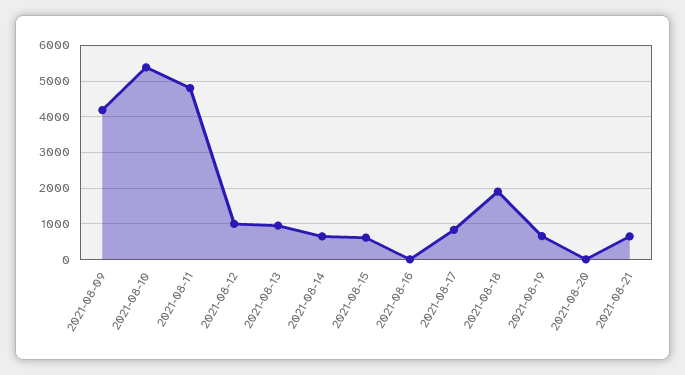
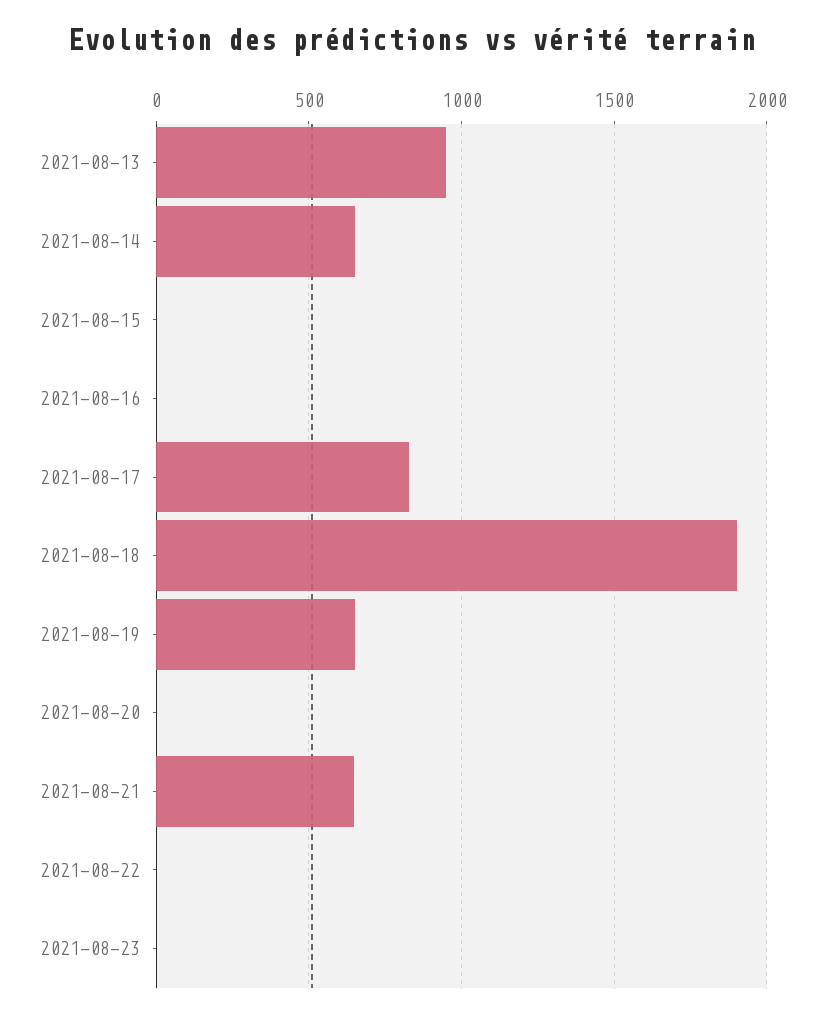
2021-08-09: 4200 -> none
2021-08-10: 5400 -> none
2021-08-11: 4800 -> none
2021-08-12: 1000 -> none
2021-08-15: 600 -> 0
2021-08-22: none -> 0
2021-08-23: none -> 0

